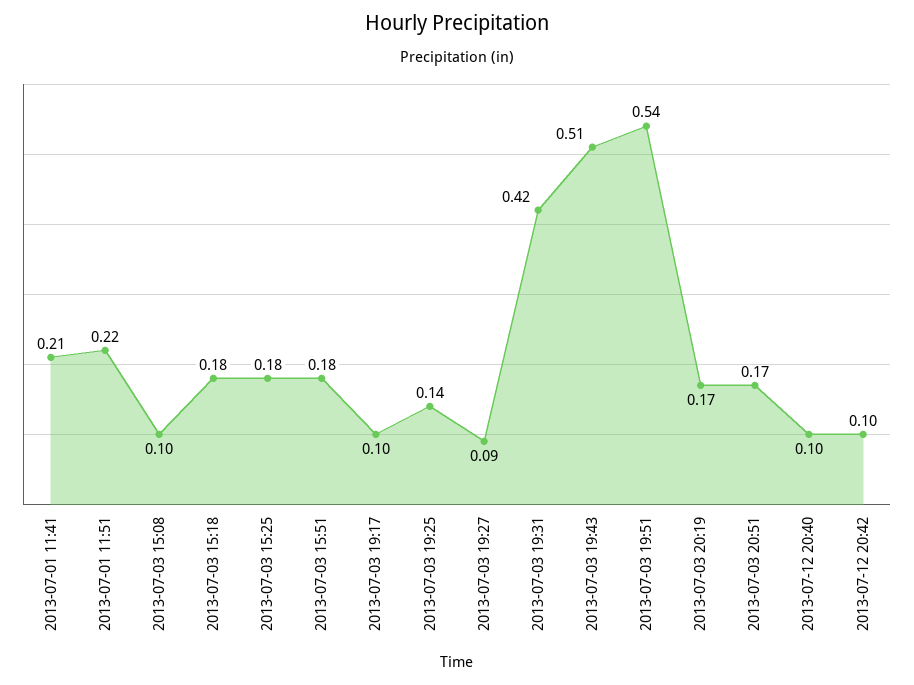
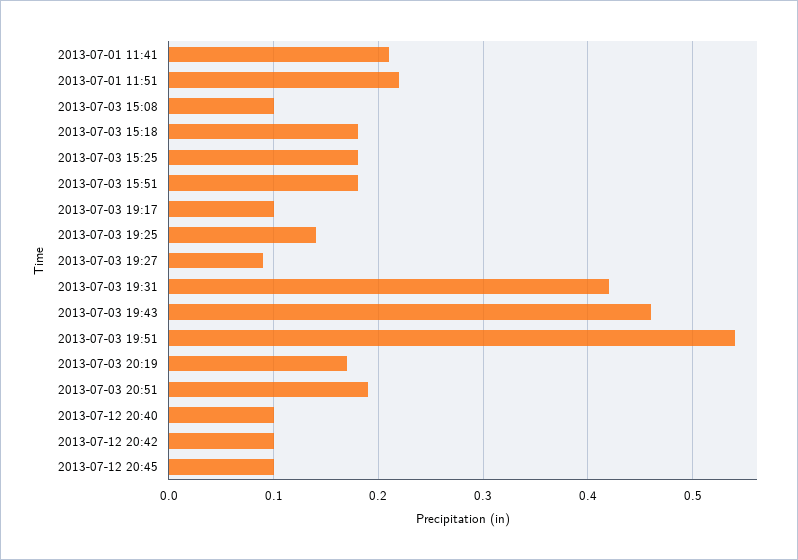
2013-07-03 19:43: 0.51 -> 0.46
2013-07-03 20:51: 0.17 -> 0.19
2013-07-12 20:45: none -> 0.1

